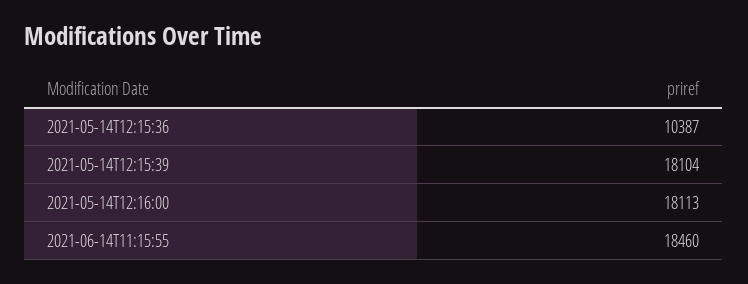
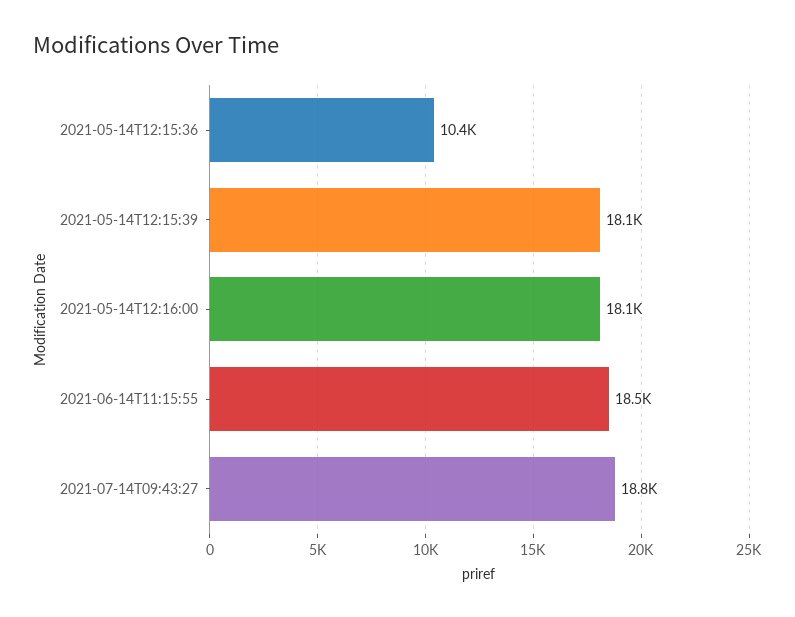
2021-07-14T09:43:27: none -> 18800

